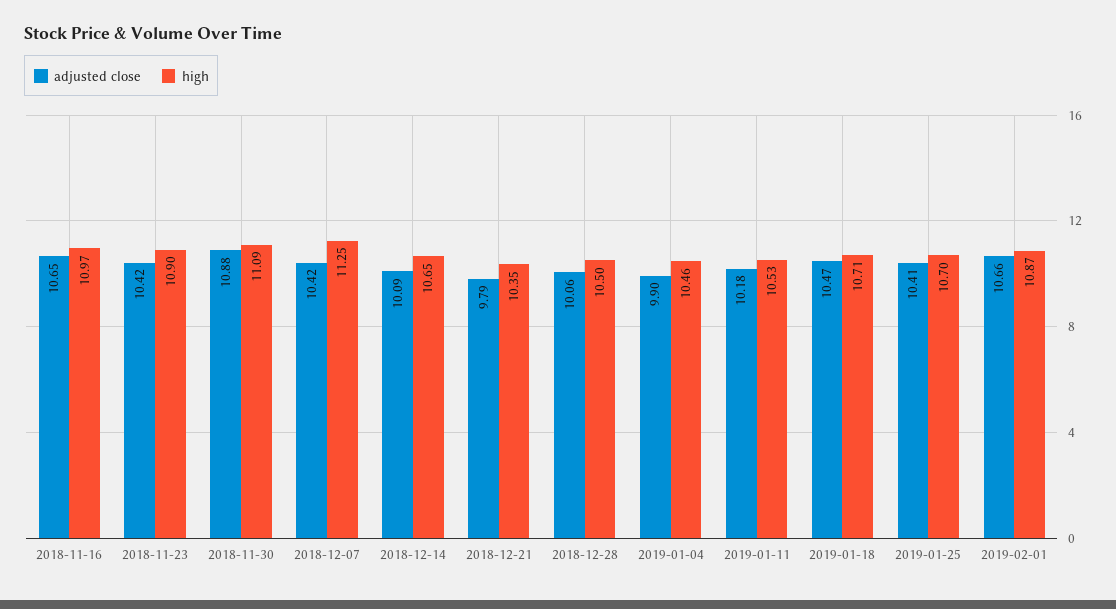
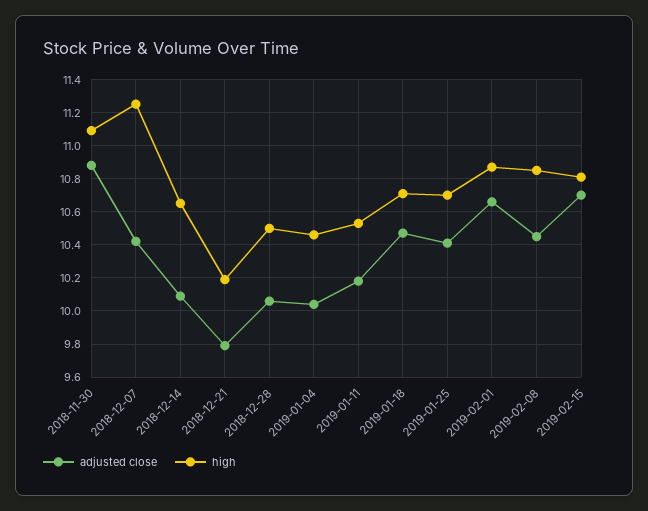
adjusted close, 2018-11-16: 10.65 -> none
high, 2018-11-16: 10.97 -> none
adjusted close, 2018-11-23: 10.42 -> none
high, 2018-11-23: 10.9 -> none
high, 2018-12-21: 10.35 -> 10.2
adjusted close, 2019-01-04: 9.9 -> 10.05
adjusted close, 2019-02-08: none -> 10.45
high, 2019-02-08: none -> 10.85
adjusted close, 2019-02-15: none -> 10.7
high, 2019-02-15: none -> 10.8

